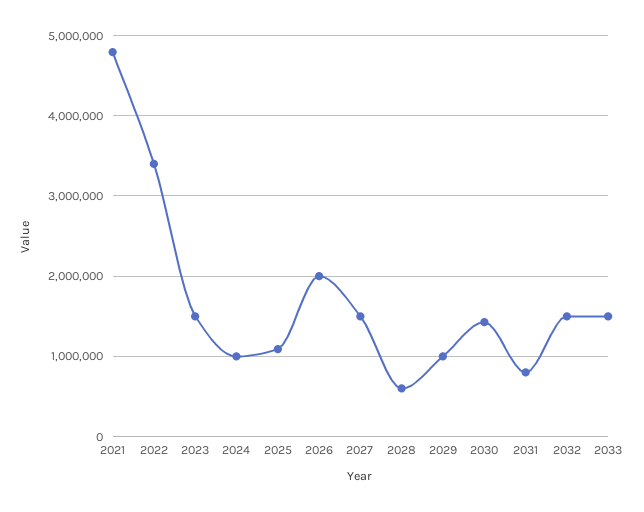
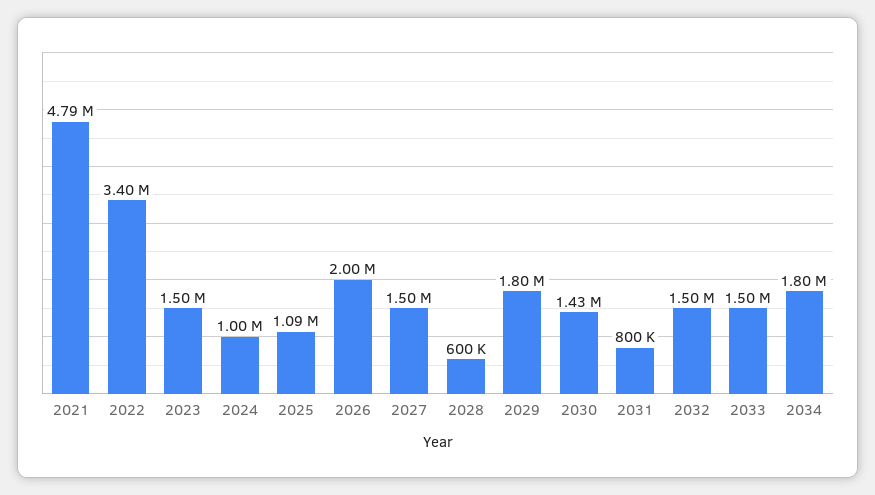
2029: 1000000 -> 1800000
2034: none -> 1800000

